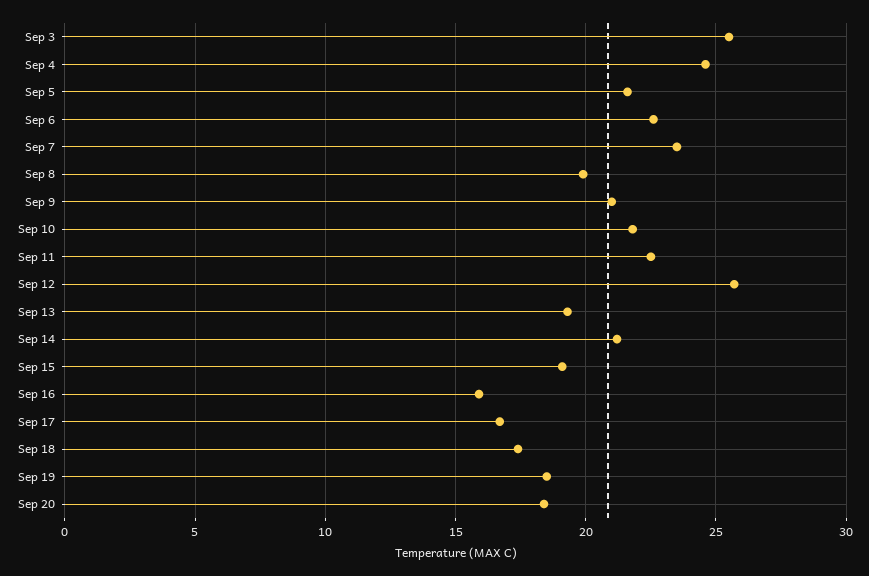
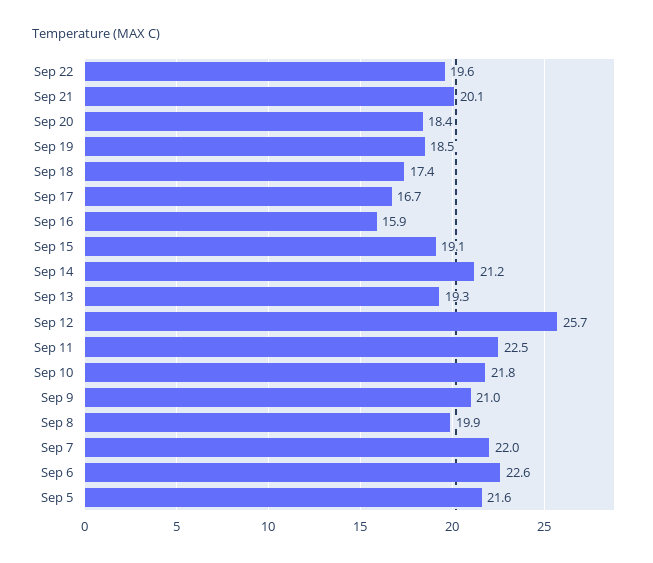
Sep 3: 25.5 -> none
Sep 4: 24.5 -> none
Sep 7: 23.5 -> 22
Sep 22: none -> 19.6
Sep 21: none -> 20.1

